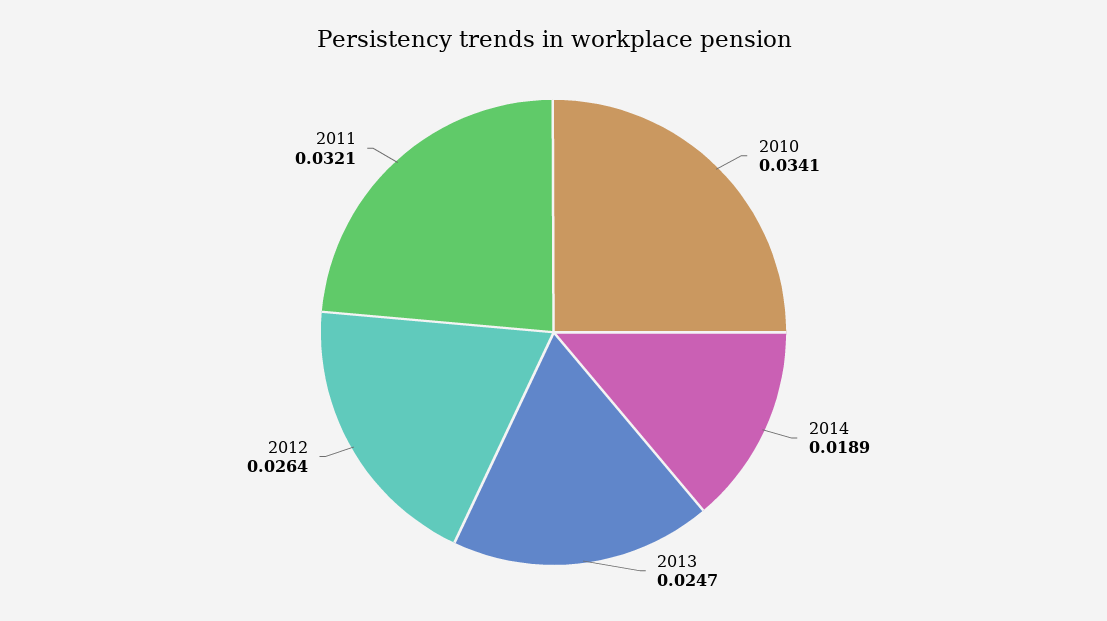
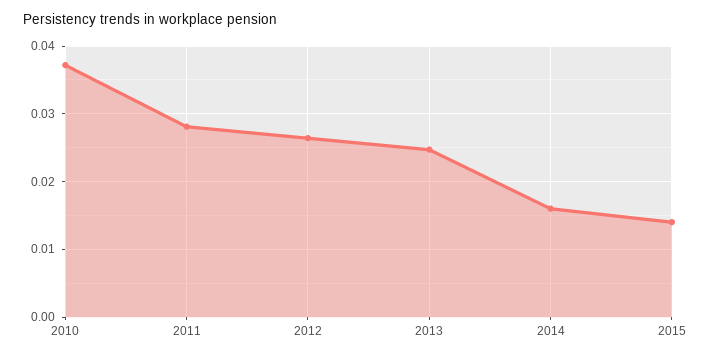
2010: 0.0341 -> 0.037
2014: 0.0189 -> 0.016
2011: 0.0321 -> 0.028
2015: none -> 0.014

